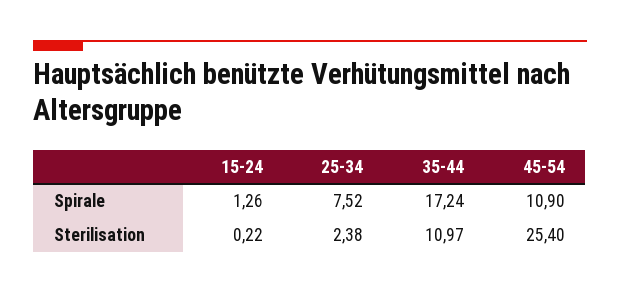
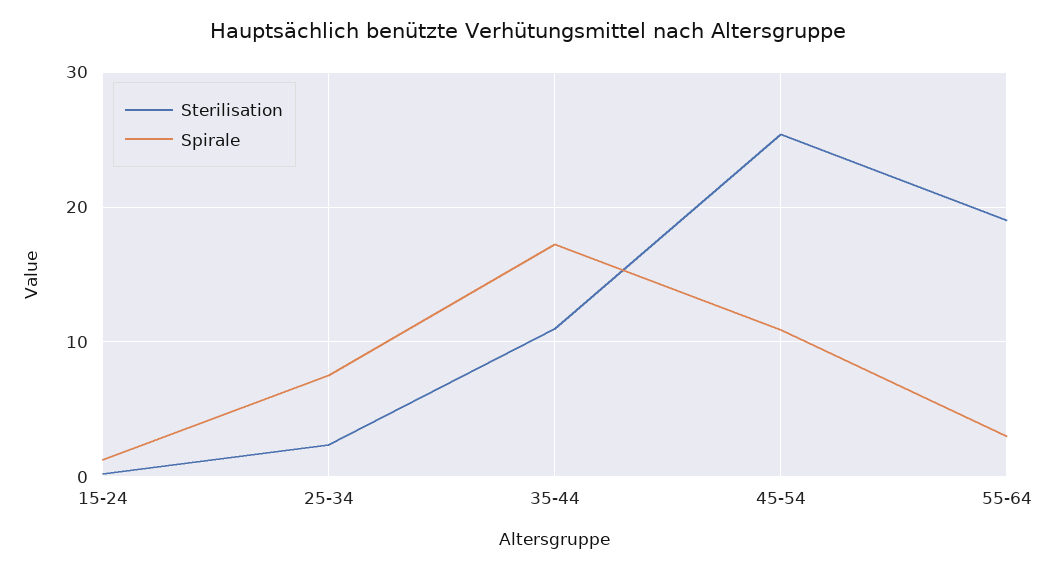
Sterilisation, 55-64: none -> 19
Spirale, 55-64: none -> 3

